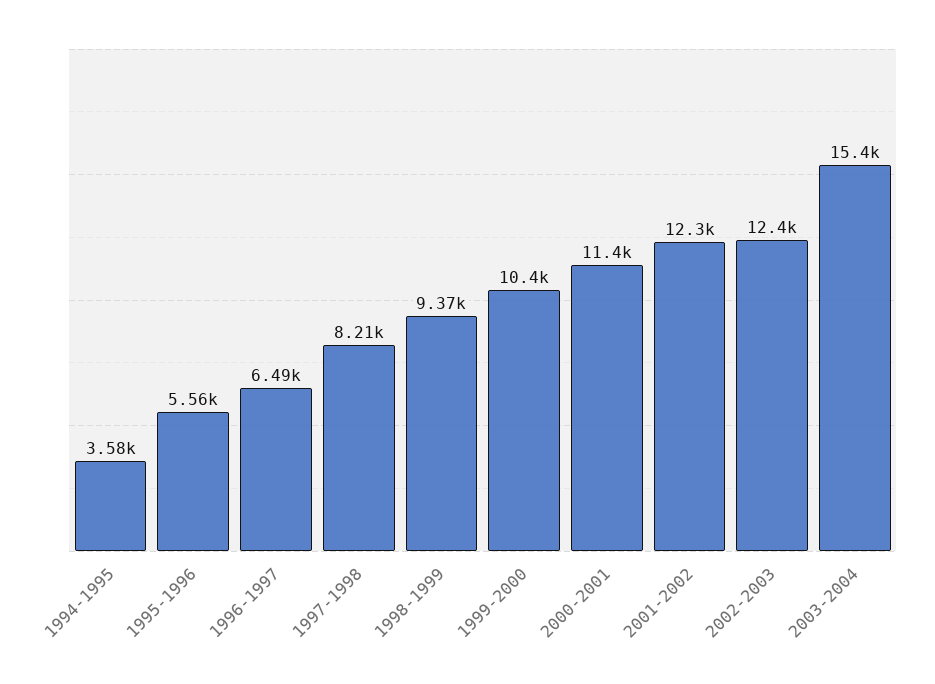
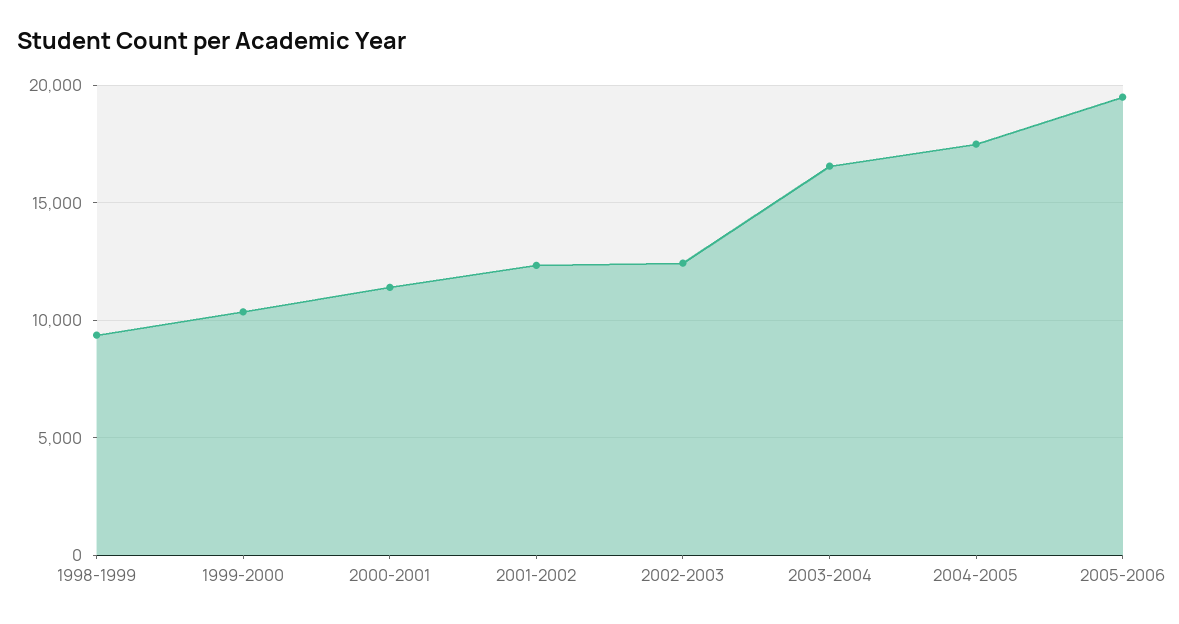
1994-1995: 3580 -> none
1995-1996: 5560 -> none
1996-1997: 6490 -> none
1997-1998: 8210 -> none
2003-2004: 15400 -> 16500
2004-2005: none -> 17500
2005-2006: none -> 19500

